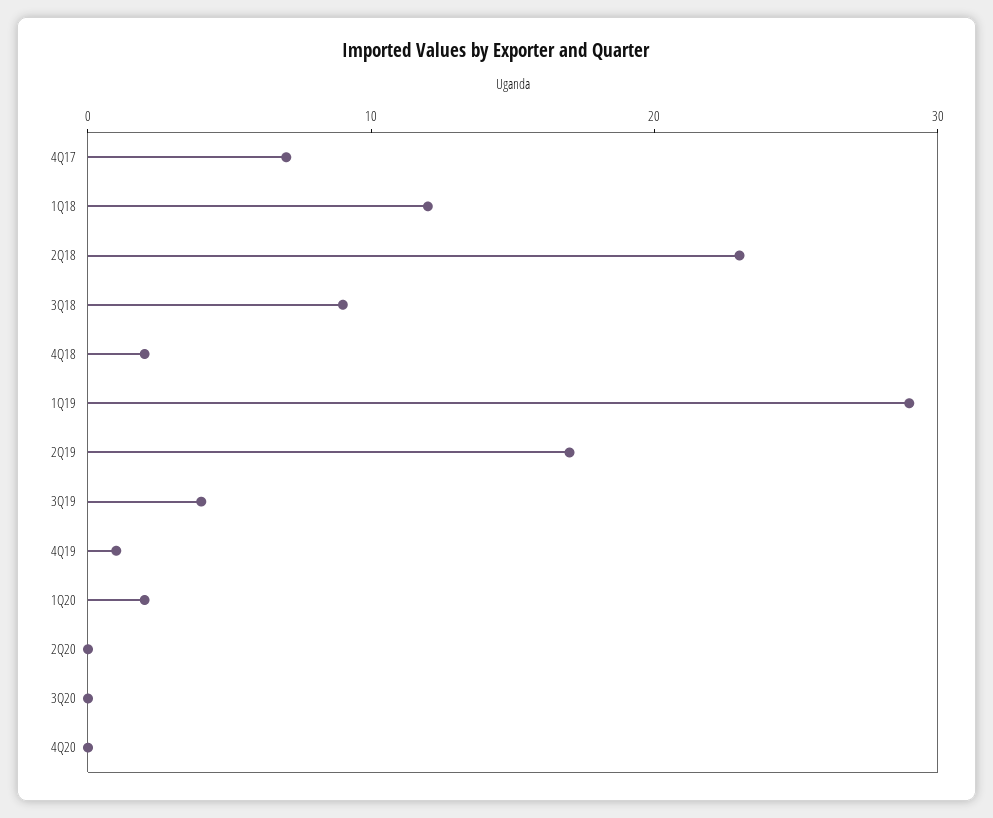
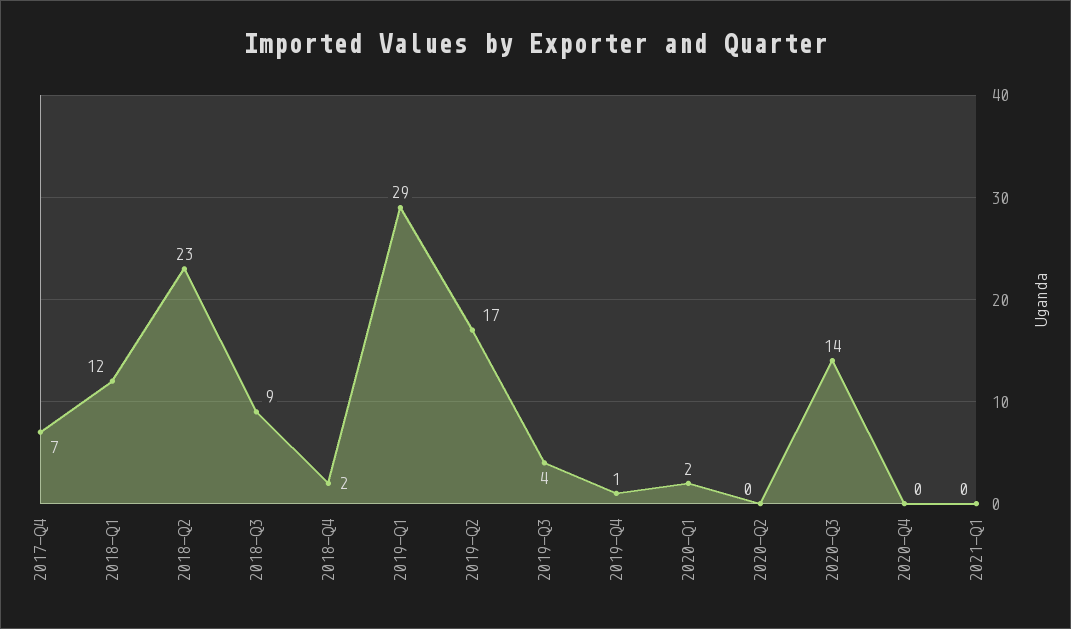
3Q20: 0 -> 14
2021-Q1: none -> 0

